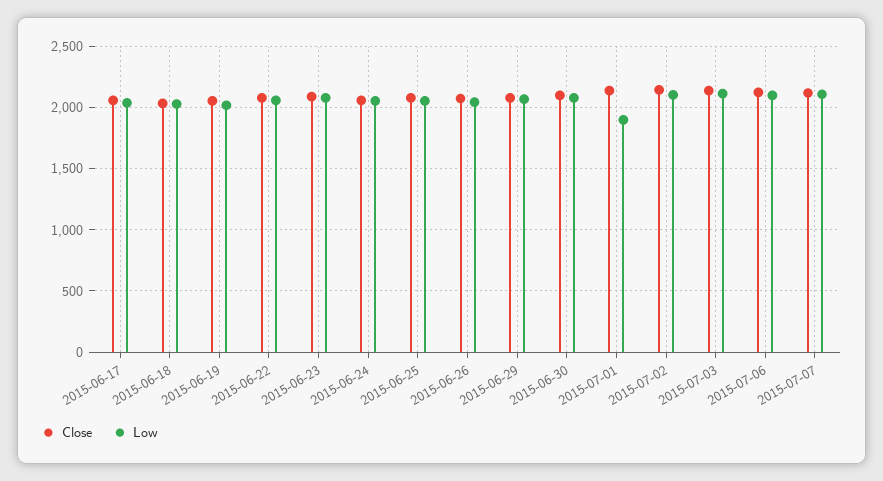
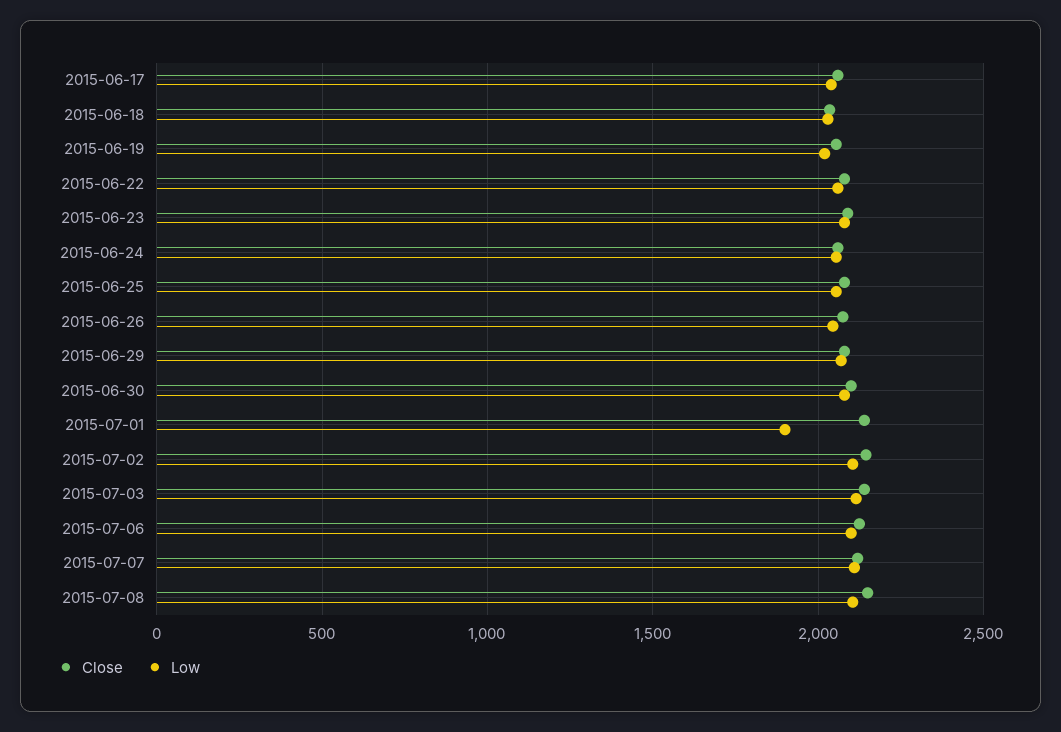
Close, 2015-07-08: none -> 2150
Low, 2015-07-08: none -> 2100

